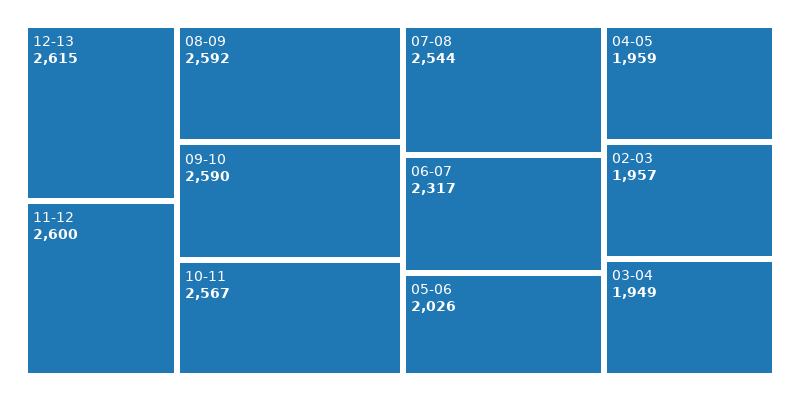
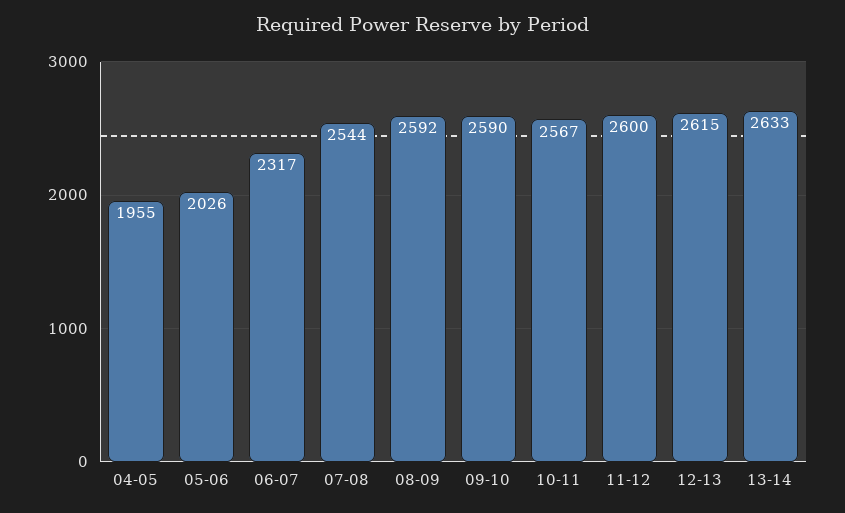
04-05: 1959 -> 1955
02-03: 1957 -> none
03-04: 1949 -> none
13-14: none -> 2633

